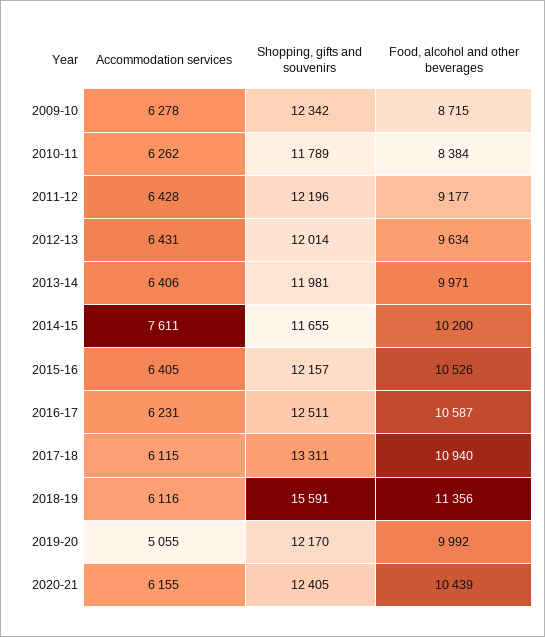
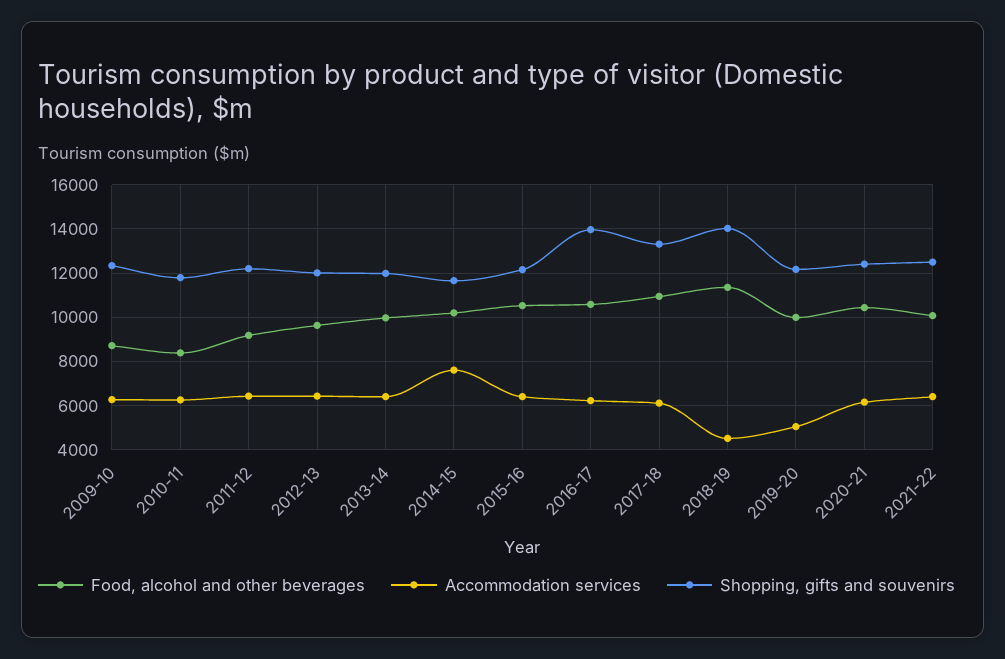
Shopping, gifts and souvenirs, 2016-17: 12511 -> 14000
Accommodation services, 2018-19: 6116 -> 4500
Shopping, gifts and souvenirs, 2018-19: 15591 -> 14000
Food, alcohol and other beverages, 2021-22: none -> 10000
Accommodation services, 2021-22: none -> 6500
Shopping, gifts and souvenirs, 2021-22: none -> 12500

